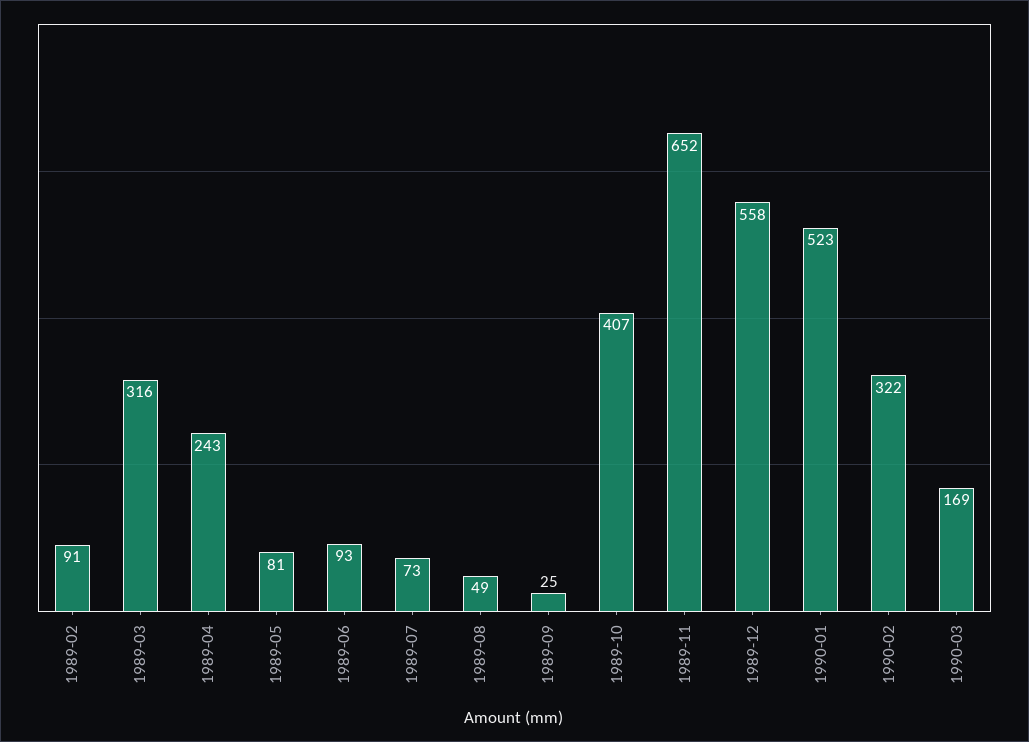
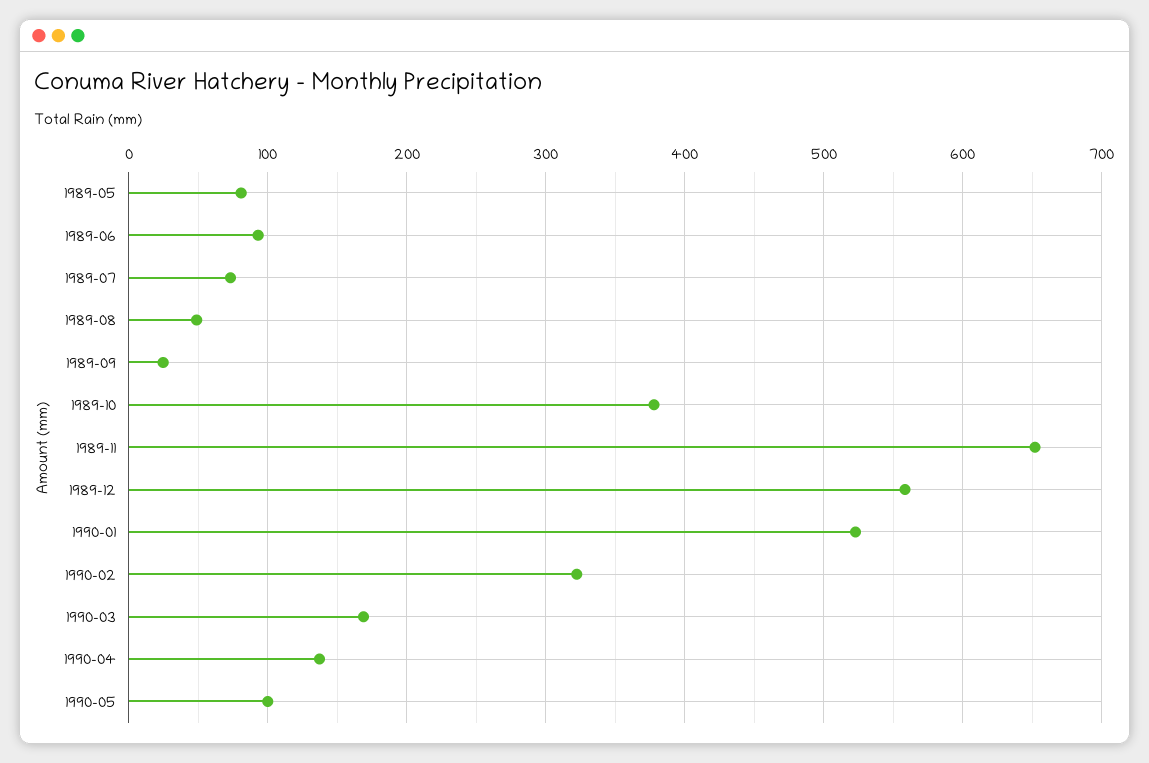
1989-02: 91 -> none
1989-03: 316 -> none
1989-04: 243 -> none
1989-10: 407 -> 380
1990-04: none -> 140
1990-05: none -> 100

